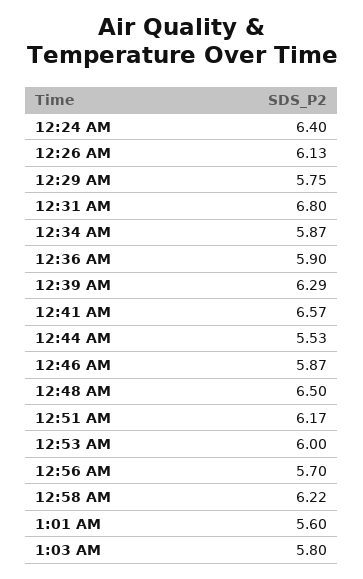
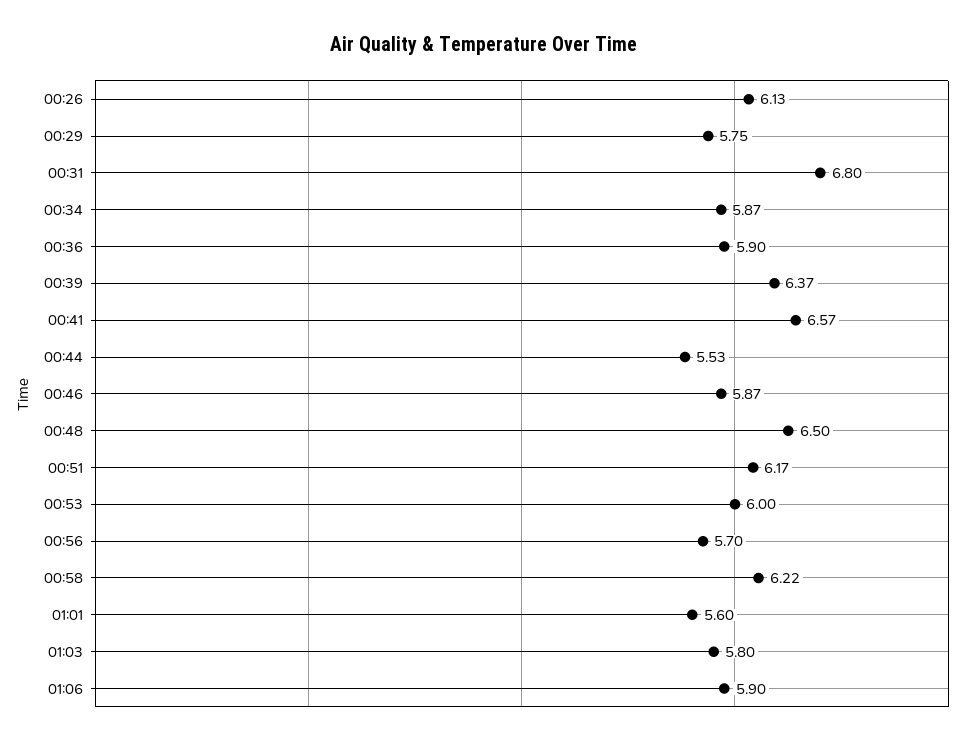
12:24 AM: 6.4 -> none
12:39 AM: 6.29 -> 6.37
01:06: none -> 5.9

